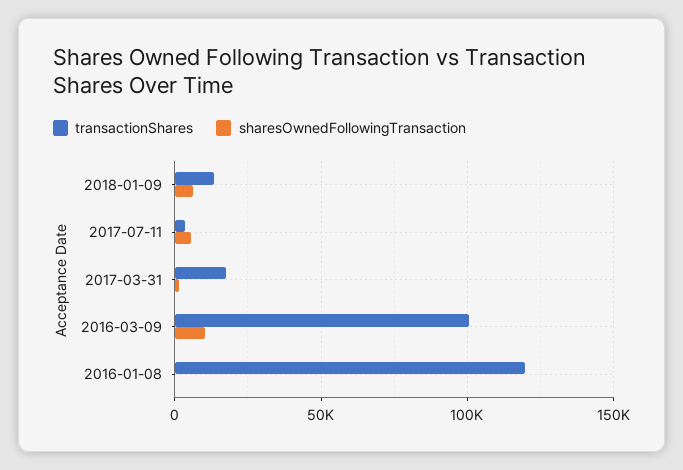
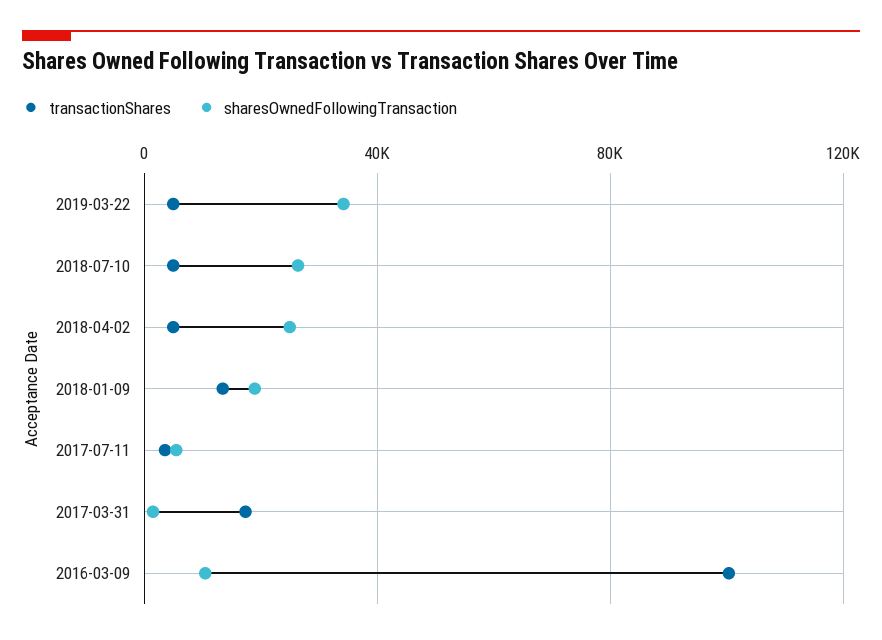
sharesOwnedFollowingTransaction, 2018-01-09: 5000 -> 20000
transactionShares, 2016-01-08: 120000 -> none
sharesOwnedFollowingTransaction, 2016-01-08: 0 -> none
transactionShares, 2019-03-22: none -> 5000
sharesOwnedFollowingTransaction, 2019-03-22: none -> 35000
transactionShares, 2018-07-10: none -> 5000
sharesOwnedFollowingTransaction, 2018-07-10: none -> 25000
transactionShares, 2018-04-02: none -> 5000
sharesOwnedFollowingTransaction, 2018-04-02: none -> 25000

